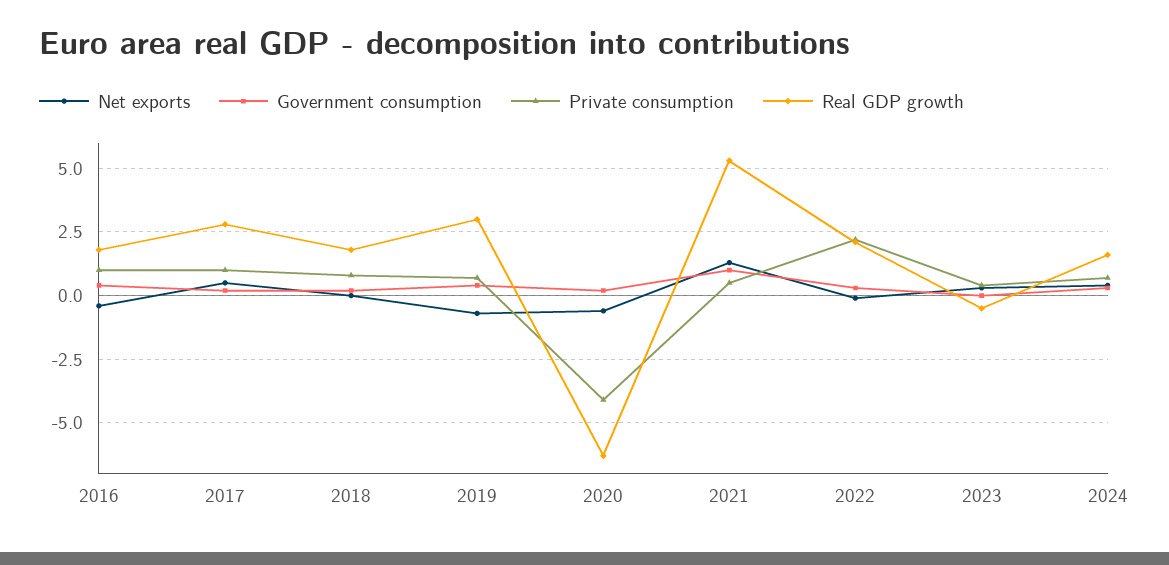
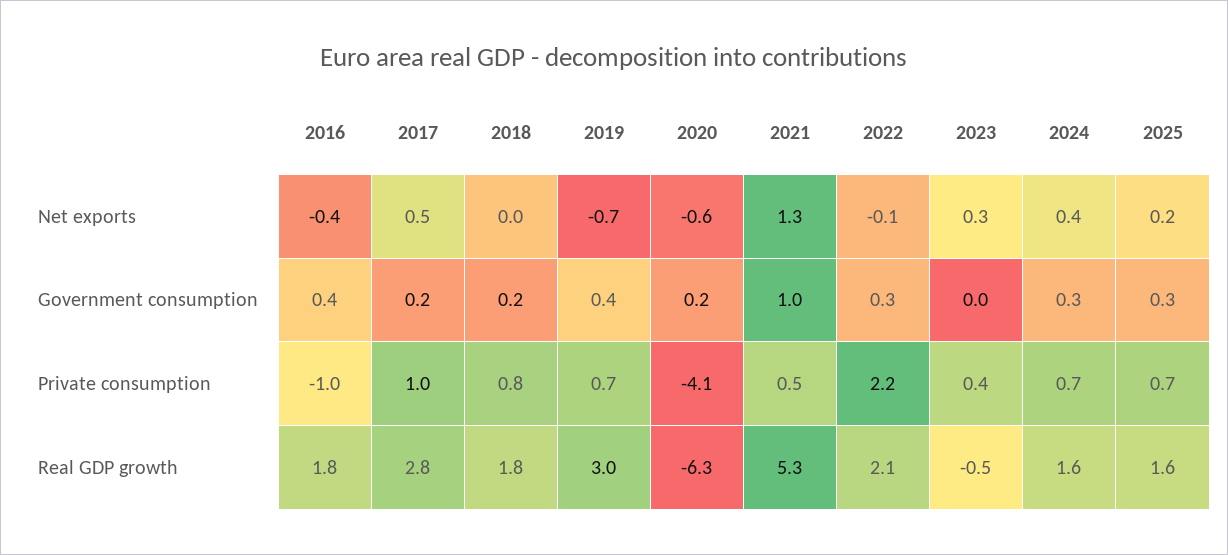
Private consumption, 2016: 1 -> -1
Net exports, 2025: none -> 0.2
Government consumption, 2025: none -> 0.3
Private consumption, 2025: none -> 0.7
Real GDP growth, 2025: none -> 1.6

